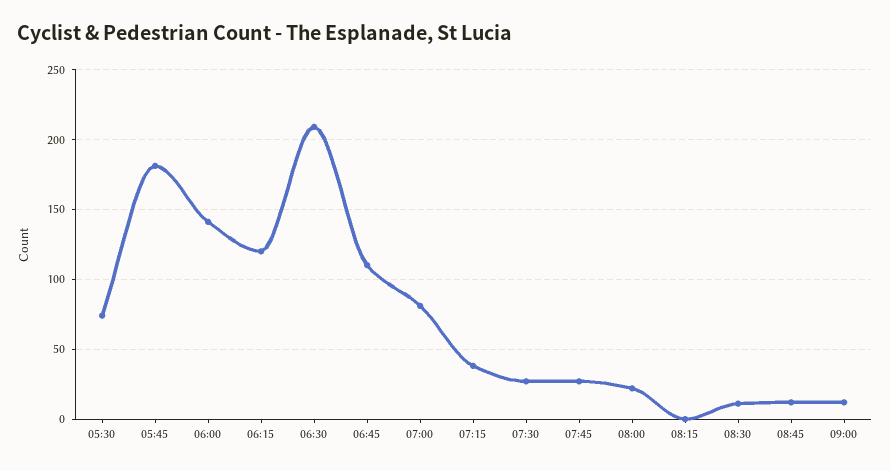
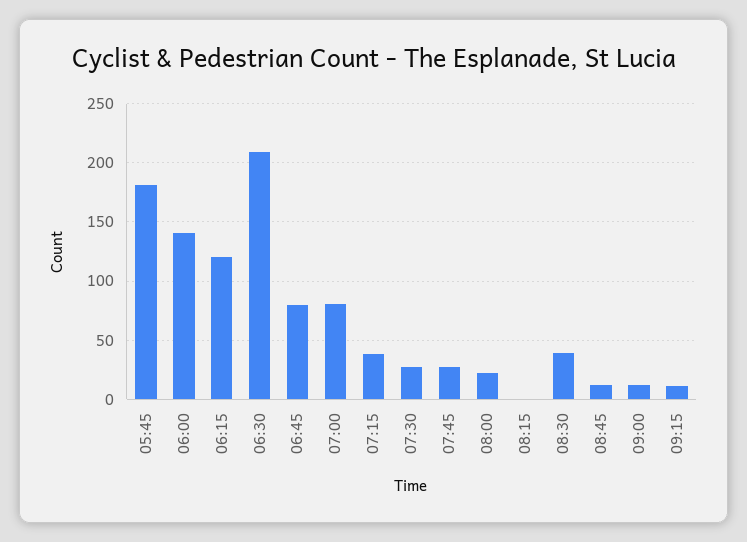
05:30: 75 -> none
06:45: 110 -> 80
08:30: 10 -> 40
09:15: none -> 10

